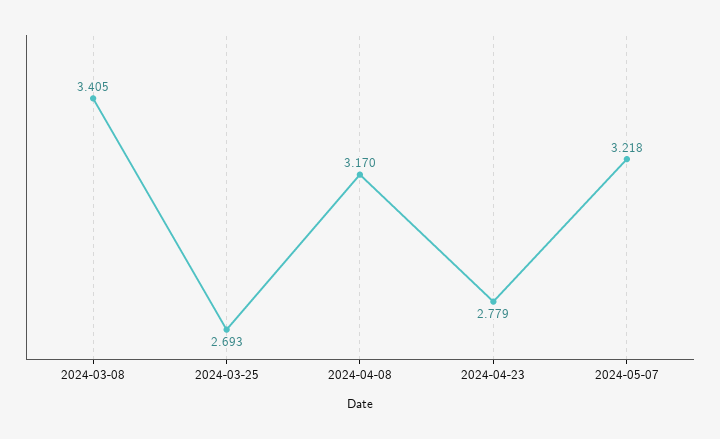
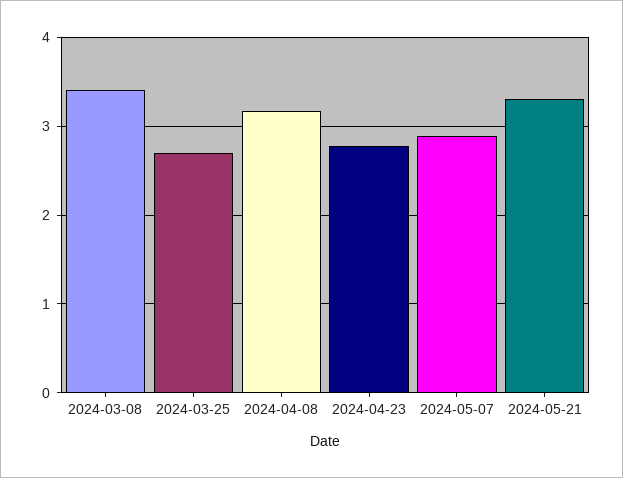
2024-05-07: 3.218 -> 2.9
2024-05-21: none -> 3.3

